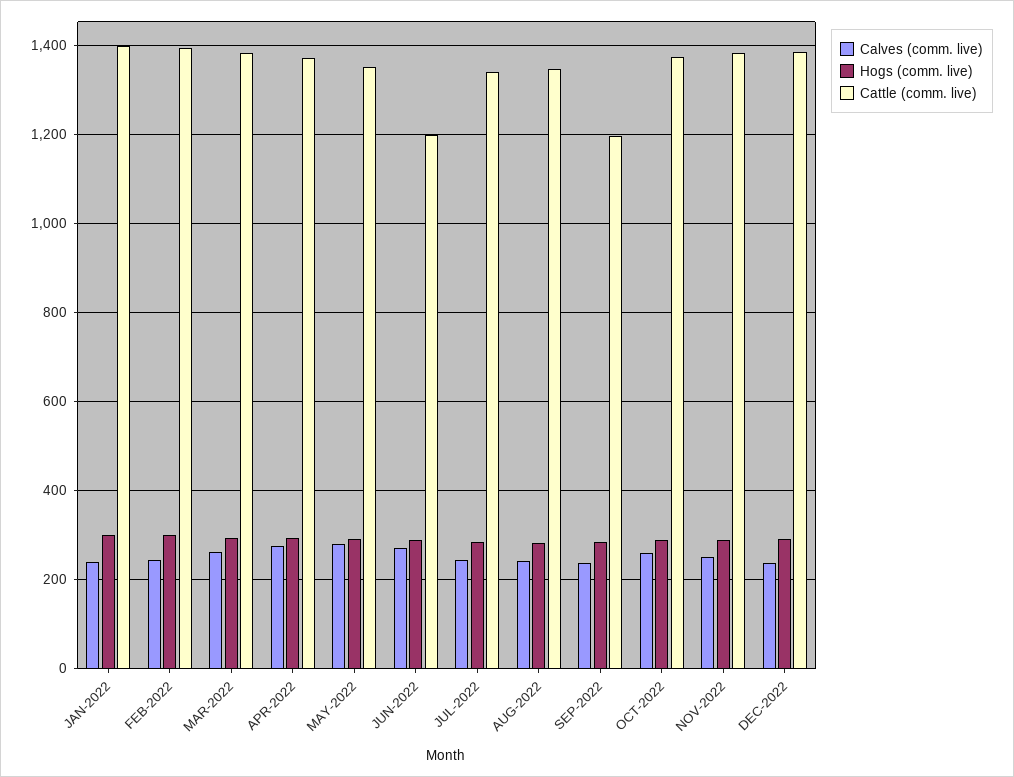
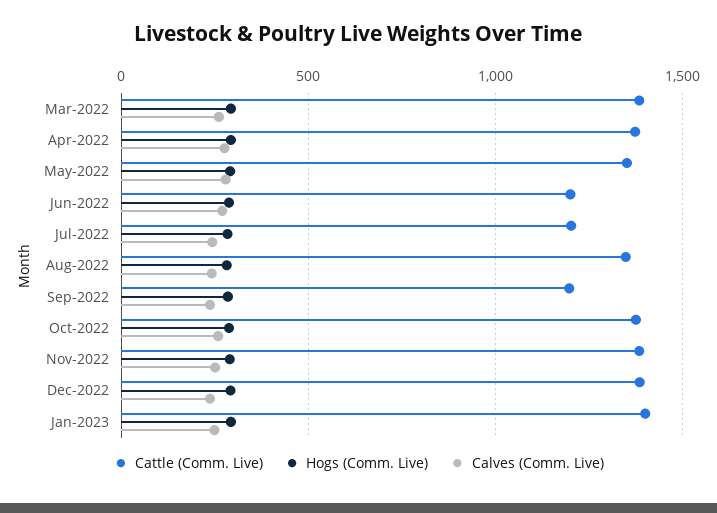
Calves (comm. live), JAN-2022: 240 -> none
Hogs (comm. live), JAN-2022: 300 -> none
Cattle (comm. live), JAN-2022: 1400 -> none
Calves (comm. live), FEB-2022: 240 -> none
Hogs (comm. live), FEB-2022: 300 -> none
Cattle (comm. live), FEB-2022: 1400 -> none
Cattle (comm. live), JUL-2022: 1340 -> 1200
Cattle (comm. live), Jan-2023: none -> 1400
Hogs (comm. live), Jan-2023: none -> 300
Calves (comm. live), Jan-2023: none -> 250

